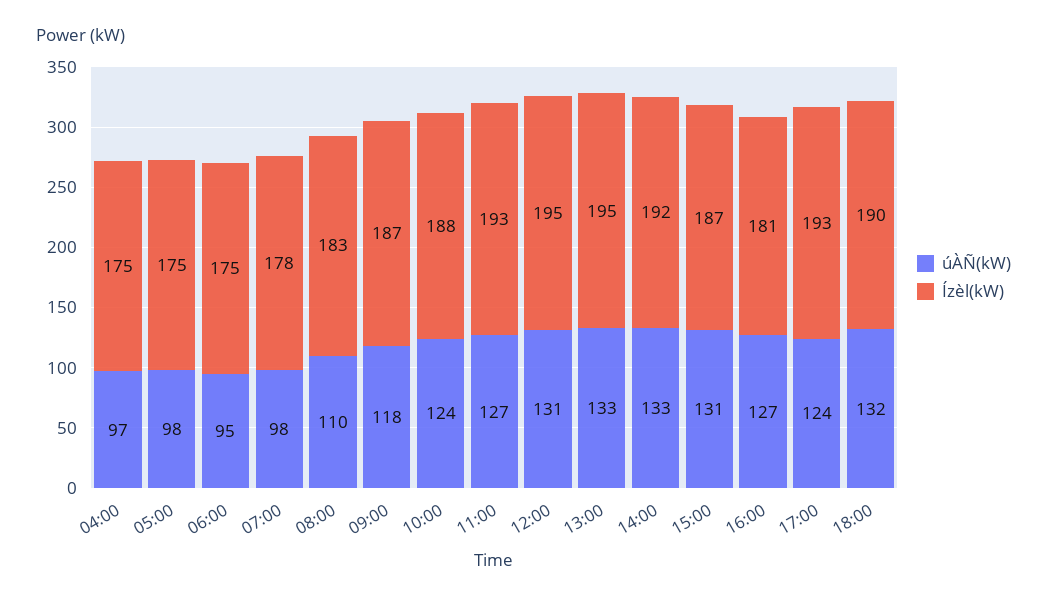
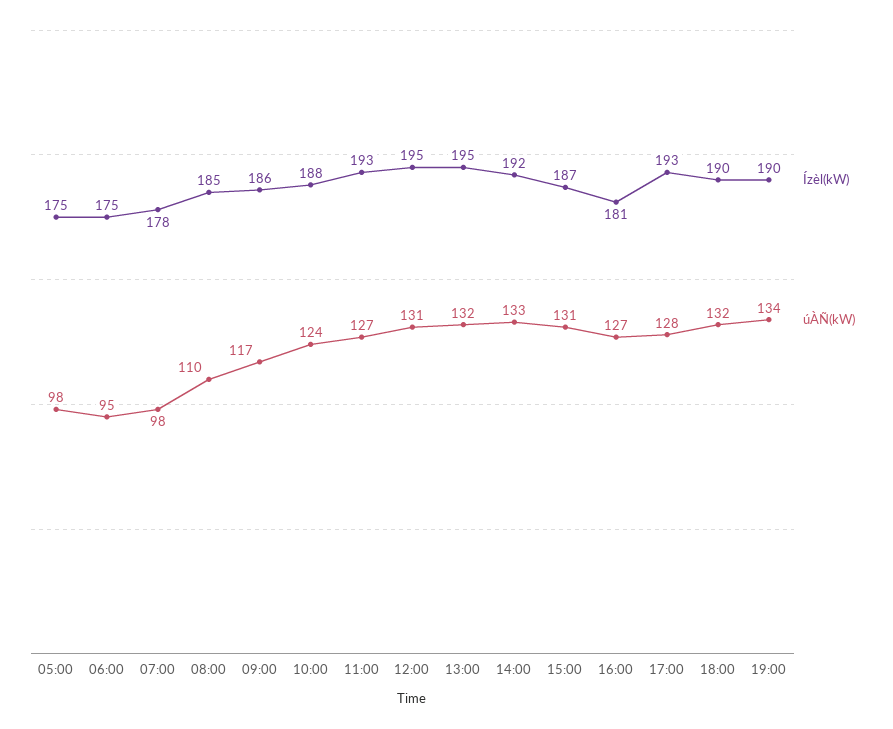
úÀÑ(kW), 04:00: 97 -> none
Ízèl(kW), 04:00: 175 -> none
Ízèl(kW), 08:00: 183 -> 185
úÀÑ(kW), 09:00: 118 -> 117
Ízèl(kW), 09:00: 187 -> 186
úÀÑ(kW), 13:00: 133 -> 132
úÀÑ(kW), 17:00: 124 -> 128
Ízèl(kW), 19:00: none -> 190
úÀÑ(kW), 19:00: none -> 134

